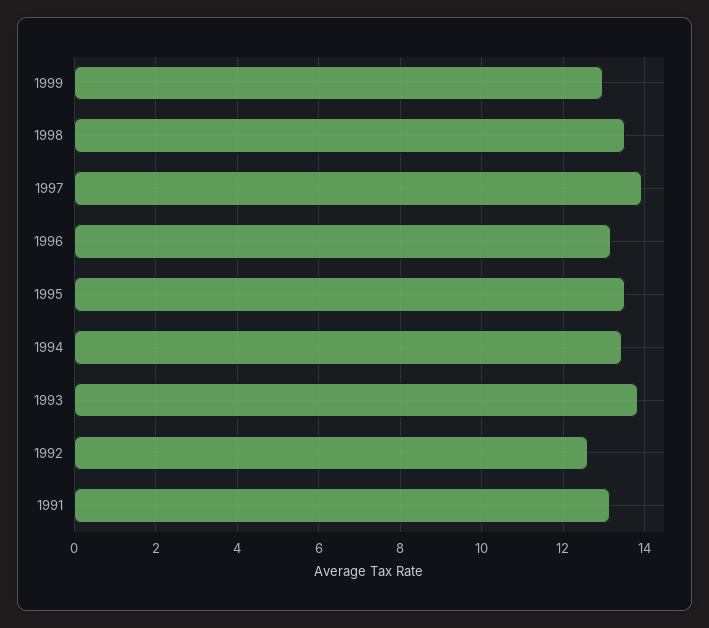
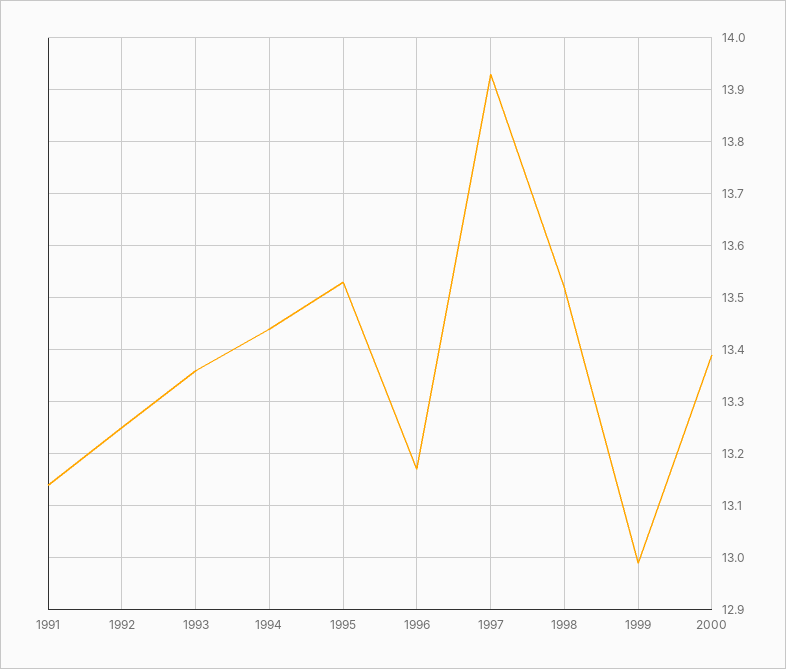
1993: 13.8 -> 13.35
1992: 12.6 -> 13.25
2000: none -> 13.4

